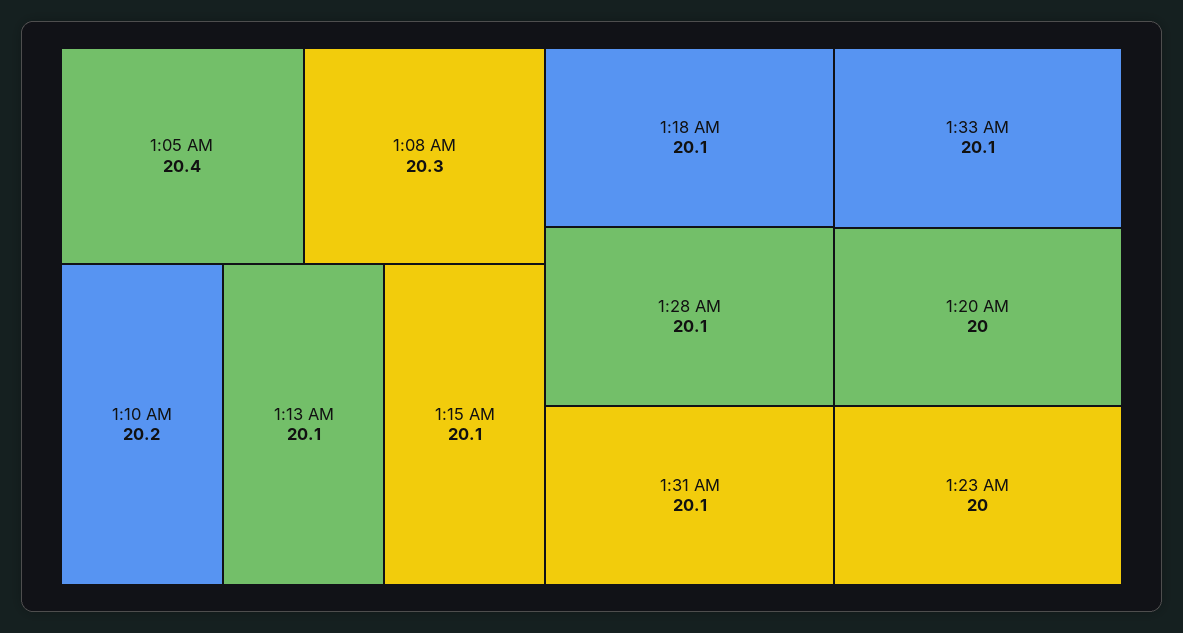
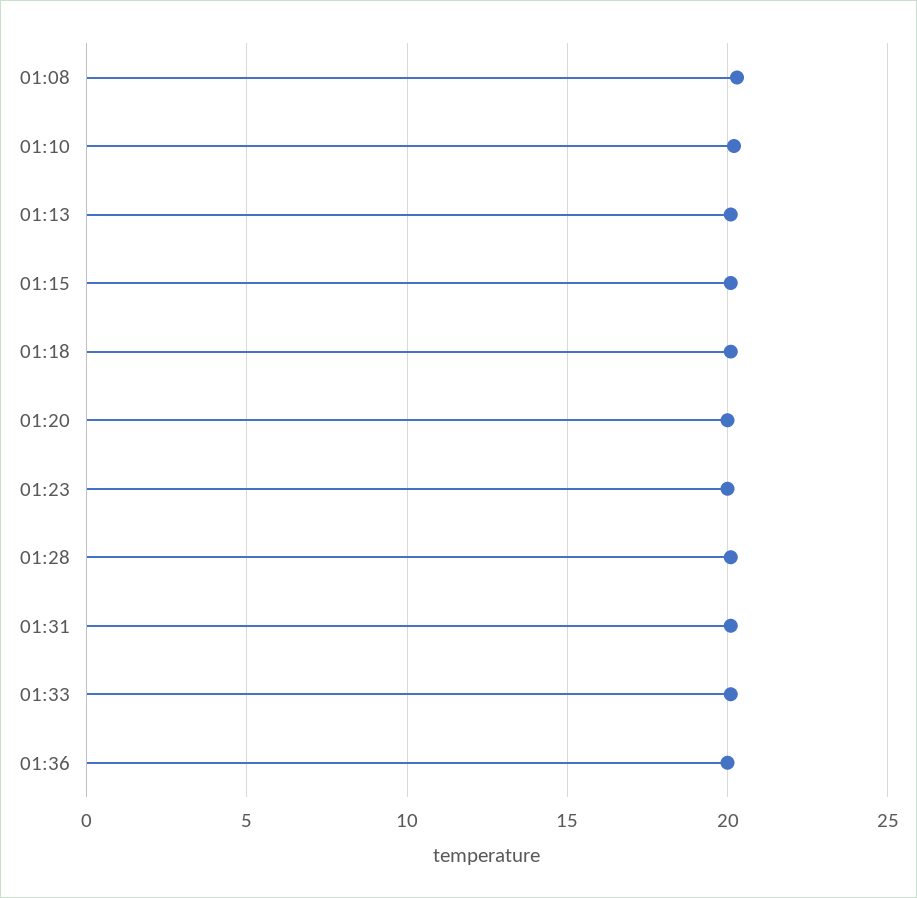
1:05 AM: 20.4 -> none
01:36: none -> 20

